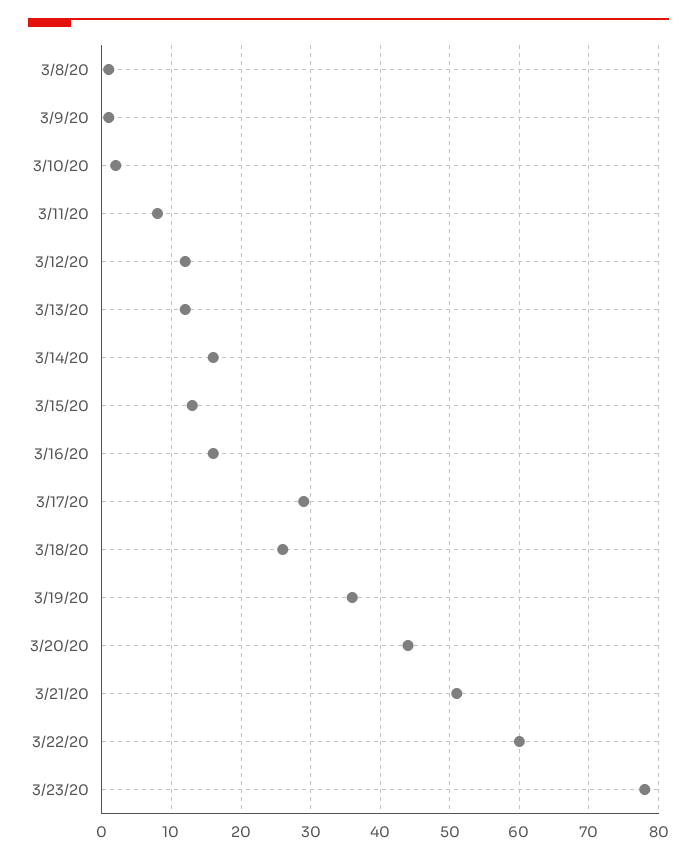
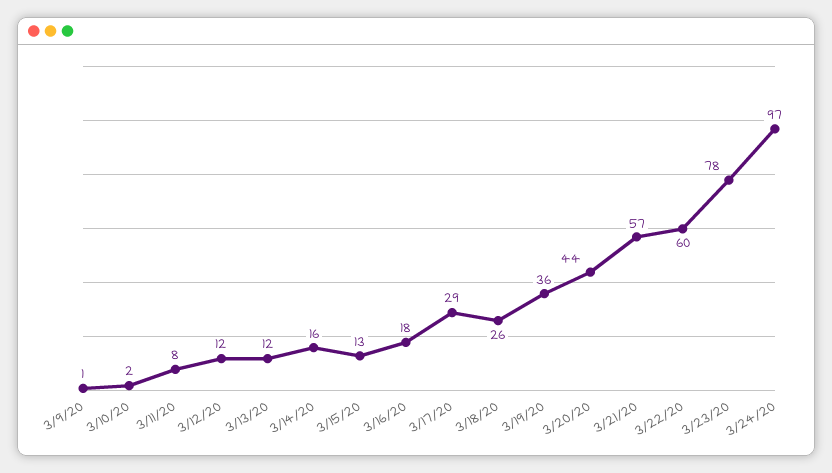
3/8/20: 1 -> none
3/16/20: 16 -> 18
3/21/20: 51 -> 57
3/24/20: none -> 97

